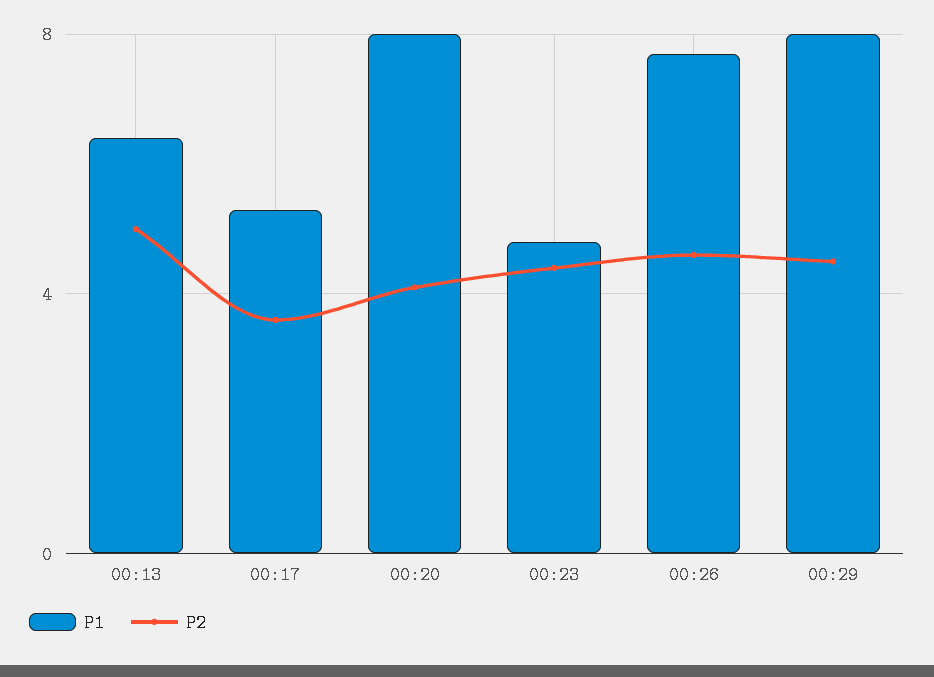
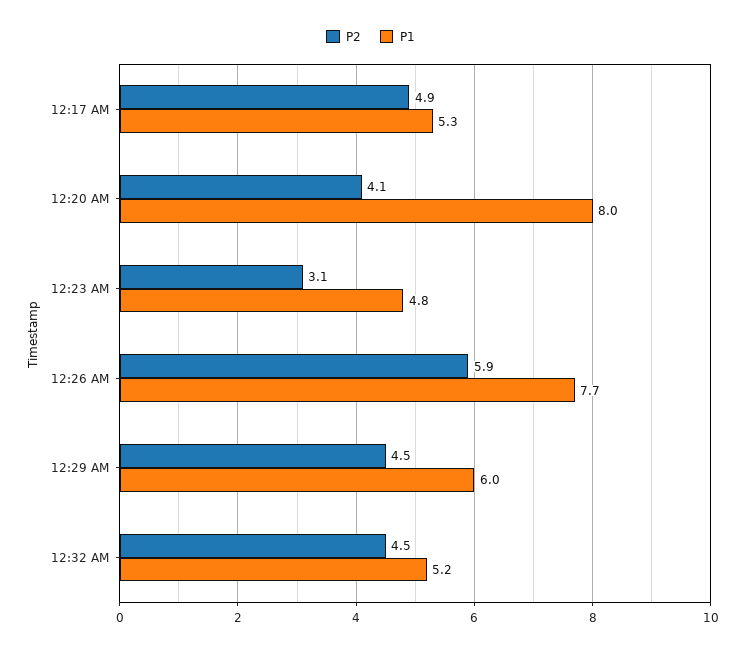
P1, 00:13: 6.5 -> none
P2, 00:13: 5 -> none
P2, 00:17: 3.5 -> 4.9
P2, 00:23: 4.5 -> 3.1
P2, 00:26: 4.5 -> 5.9
P1, 00:29: 8 -> 6
P2, 12:32 AM: none -> 4.5
P1, 12:32 AM: none -> 5.2

